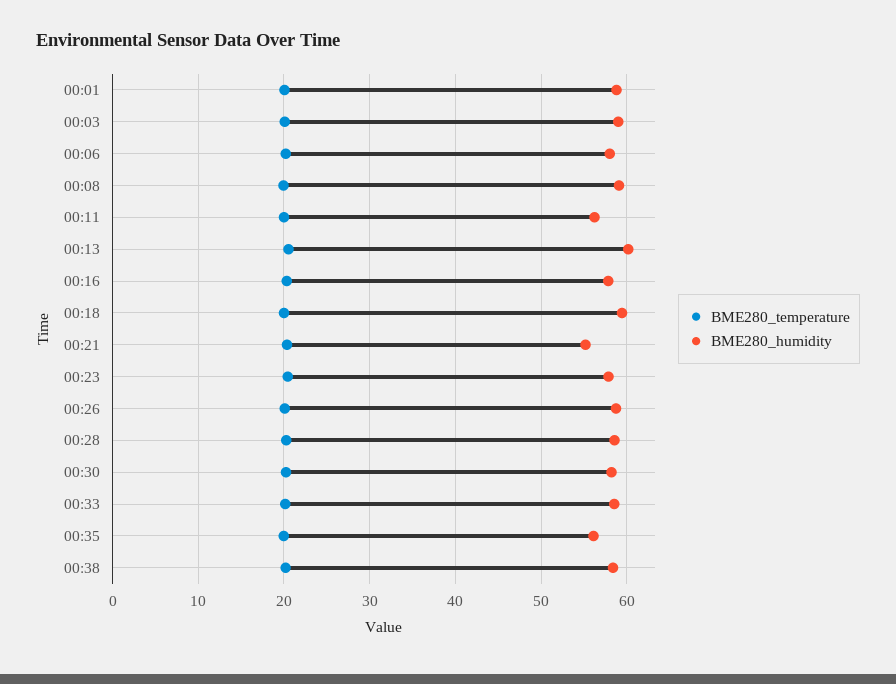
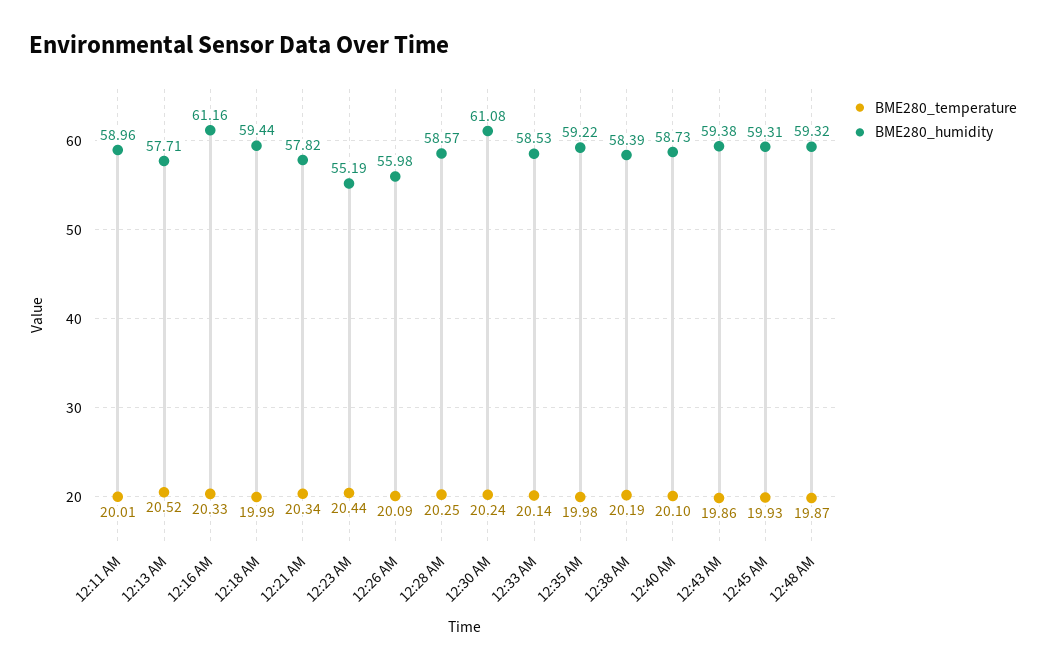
BME280_temperature, 00:01: 20 -> none
BME280_humidity, 00:01: 59 -> none
BME280_temperature, 00:03: 20 -> none
BME280_humidity, 00:03: 59 -> none
BME280_temperature, 00:06: 20 -> none
BME280_humidity, 00:06: 58 -> none
BME280_temperature, 00:08: 20 -> none
BME280_humidity, 00:08: 59 -> none
BME280_humidity, 00:11: 56 -> 58.96
BME280_humidity, 00:13: 60 -> 57.71
BME280_humidity, 00:16: 58 -> 61.16
BME280_humidity, 00:21: 55 -> 57.82
BME280_humidity, 00:23: 58 -> 55.19
BME280_humidity, 00:26: 59 -> 55.98
BME280_humidity, 00:30: 58 -> 61.08
BME280_humidity, 00:35: 56 -> 59.22
BME280_temperature, 12:40 AM: none -> 20.1
BME280_humidity, 12:40 AM: none -> 58.73
BME280_temperature, 12:43 AM: none -> 19.86
BME280_humidity, 12:43 AM: none -> 59.38
BME280_temperature, 12:45 AM: none -> 19.93
BME280_humidity, 12:45 AM: none -> 59.31
BME280_temperature, 12:48 AM: none -> 19.87
BME280_humidity, 12:48 AM: none -> 59.32

